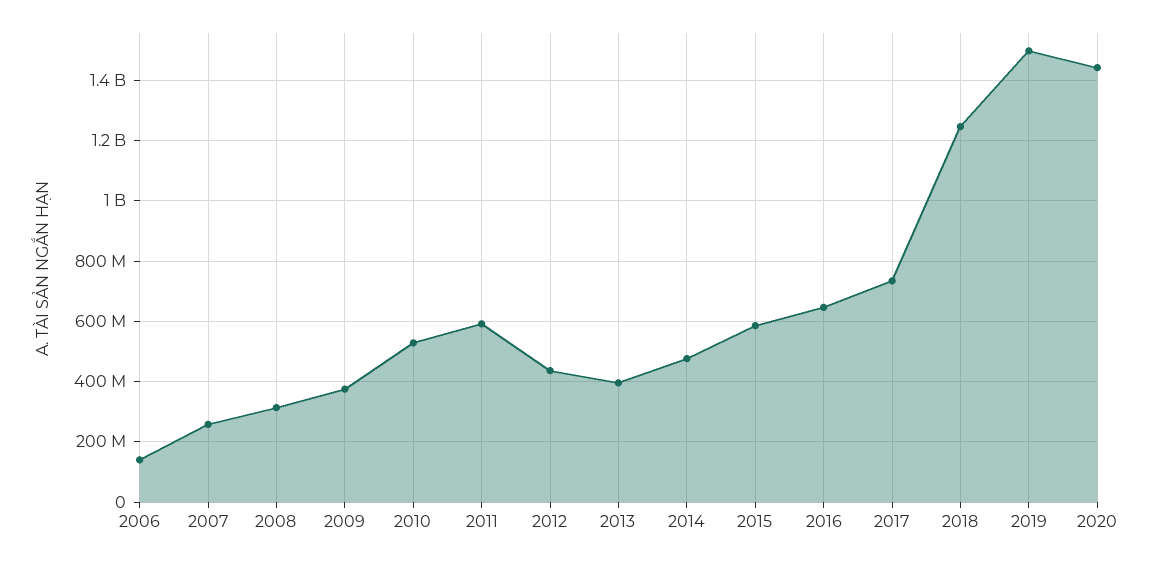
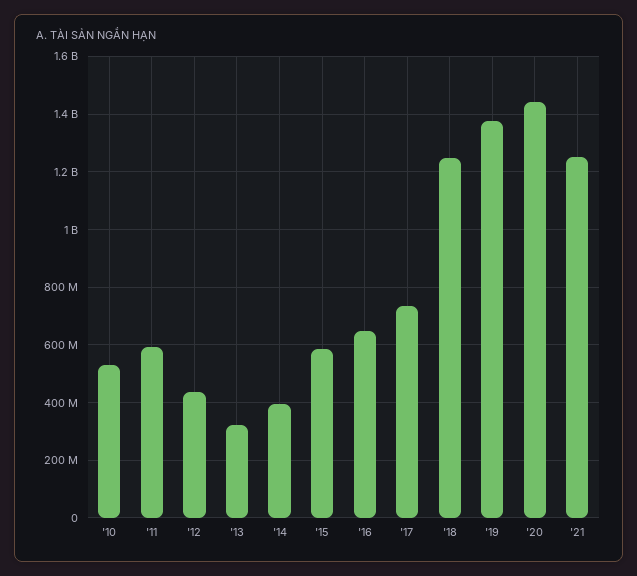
2006: 140000000 -> none
2007: 260000000 -> none
2008: 320000000 -> none
2009: 380000000 -> none
2013: 400000000 -> 325000000
2014: 480000000 -> 400000000
2019: 1500000000 -> 1375000000
'21: none -> 1250000000

